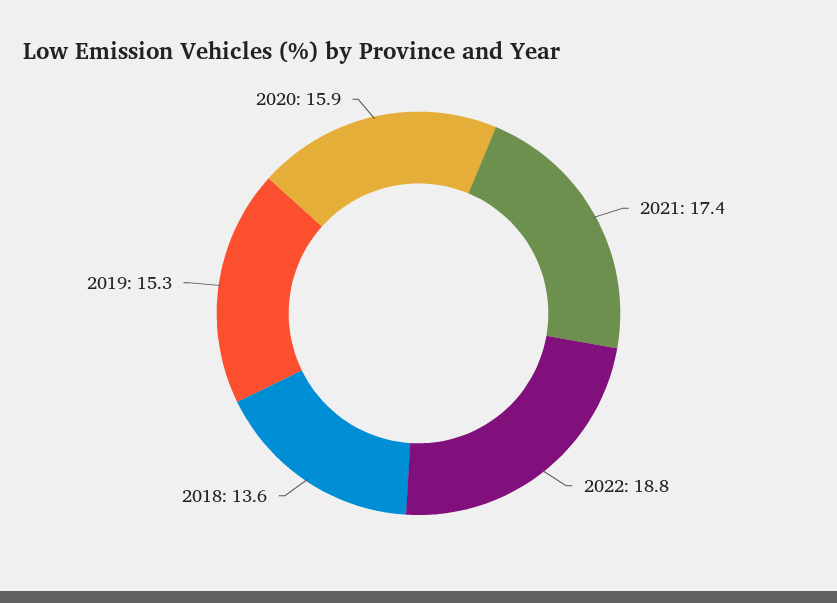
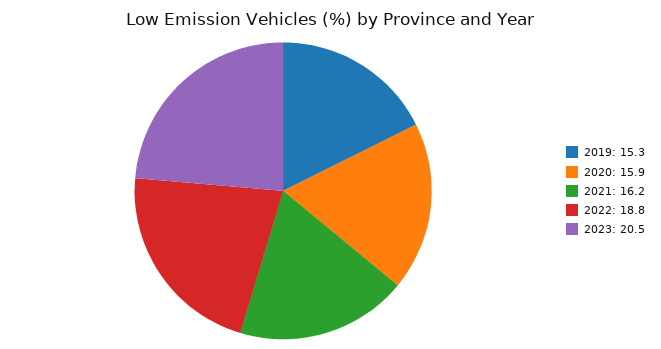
2021: 17.4 -> 16.2
2018: 13.6 -> none
2023: none -> 20.5

